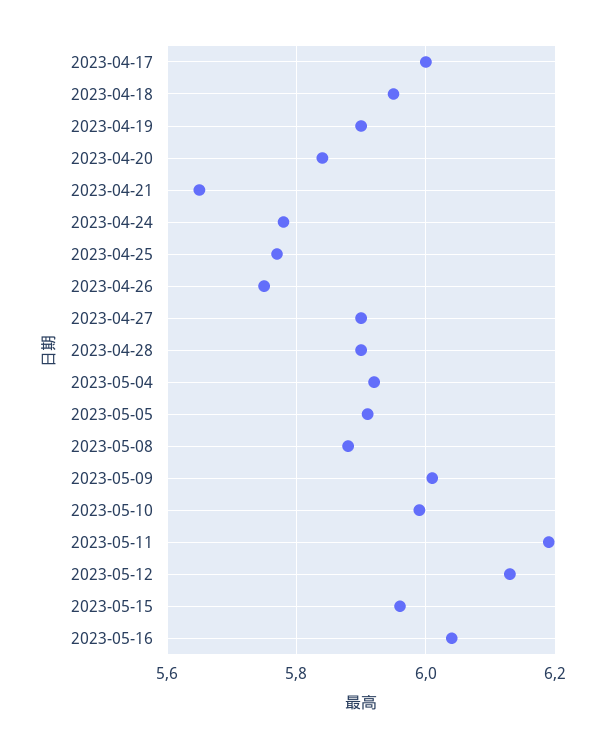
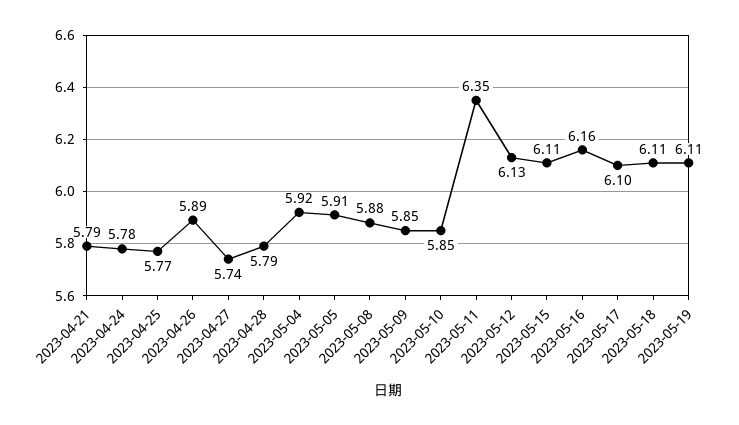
2023-04-17: 6 -> none
2023-04-18: 5.95 -> none
2023-04-19: 5.9 -> none
2023-04-20: 5.85 -> none
2023-04-21: 5.65 -> 5.79
2023-04-26: 5.75 -> 5.89
2023-04-27: 5.9 -> 5.74
2023-04-28: 5.9 -> 5.79
2023-05-09: 6 -> 5.85
2023-05-10: 6 -> 5.85
2023-05-11: 6.2 -> 6.35
2023-05-15: 5.95 -> 6.11
2023-05-16: 6.05 -> 6.16
2023-05-17: none -> 6.1
2023-05-18: none -> 6.11
2023-05-19: none -> 6.11

